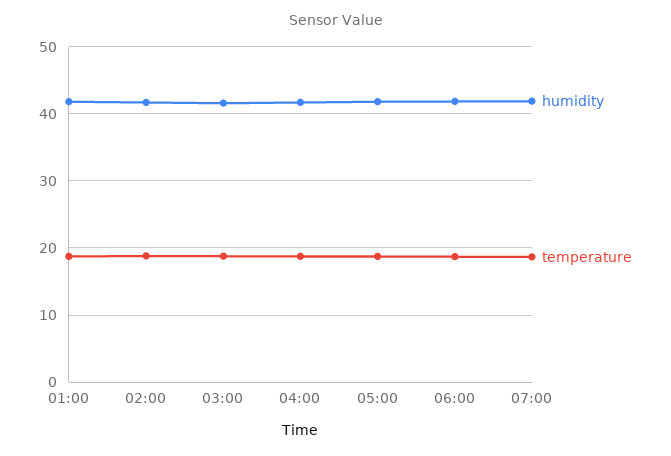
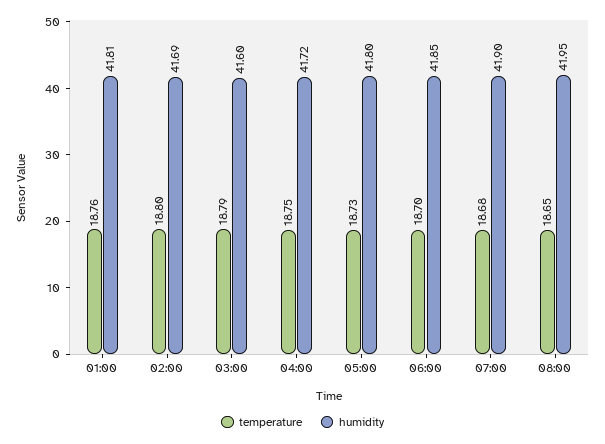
temperature, 08:00: none -> 18.65
humidity, 08:00: none -> 41.95

